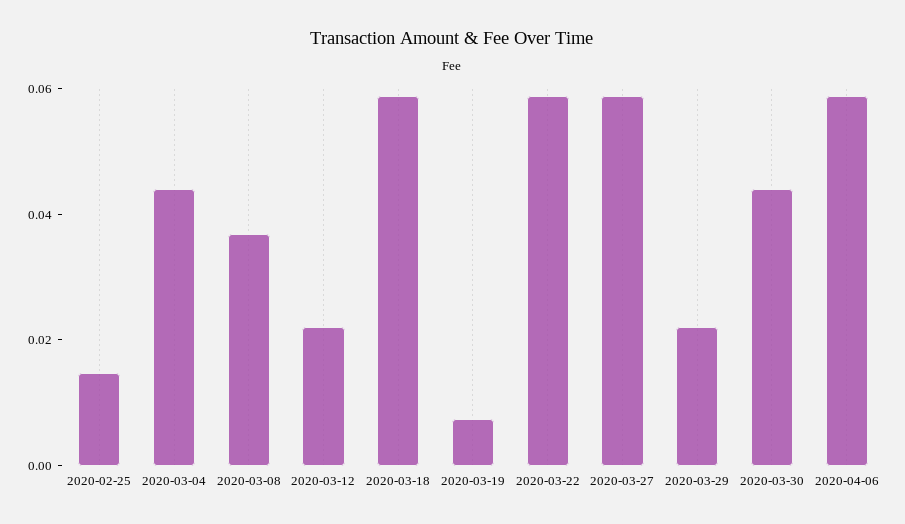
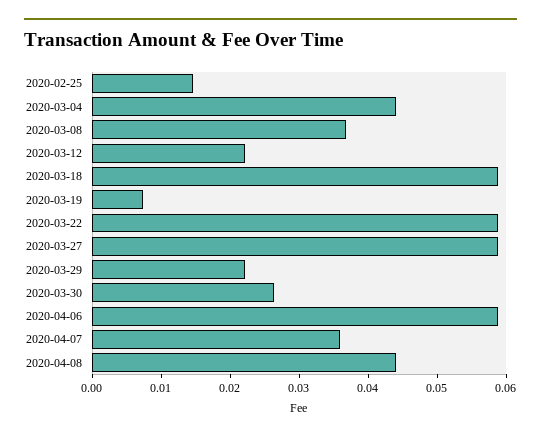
2020-03-30: 0.045 -> 0.026
2020-04-07: none -> 0.036
2020-04-08: none -> 0.044

